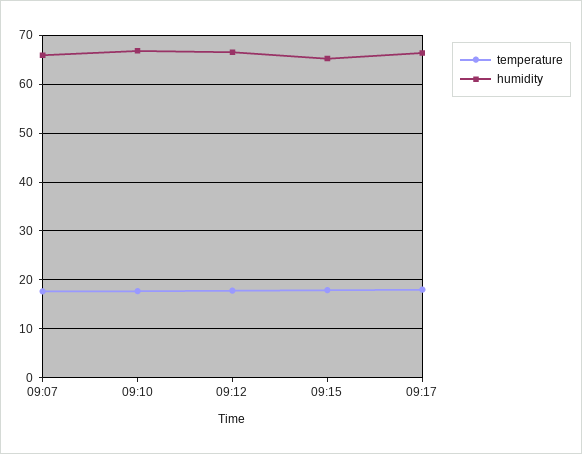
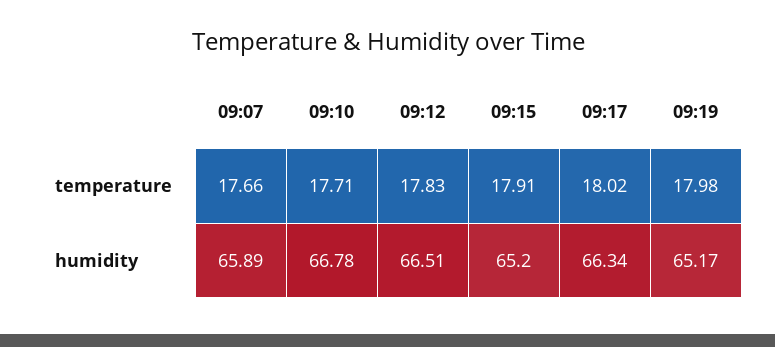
temperature, 09:19: none -> 17.98
humidity, 09:19: none -> 65.17

